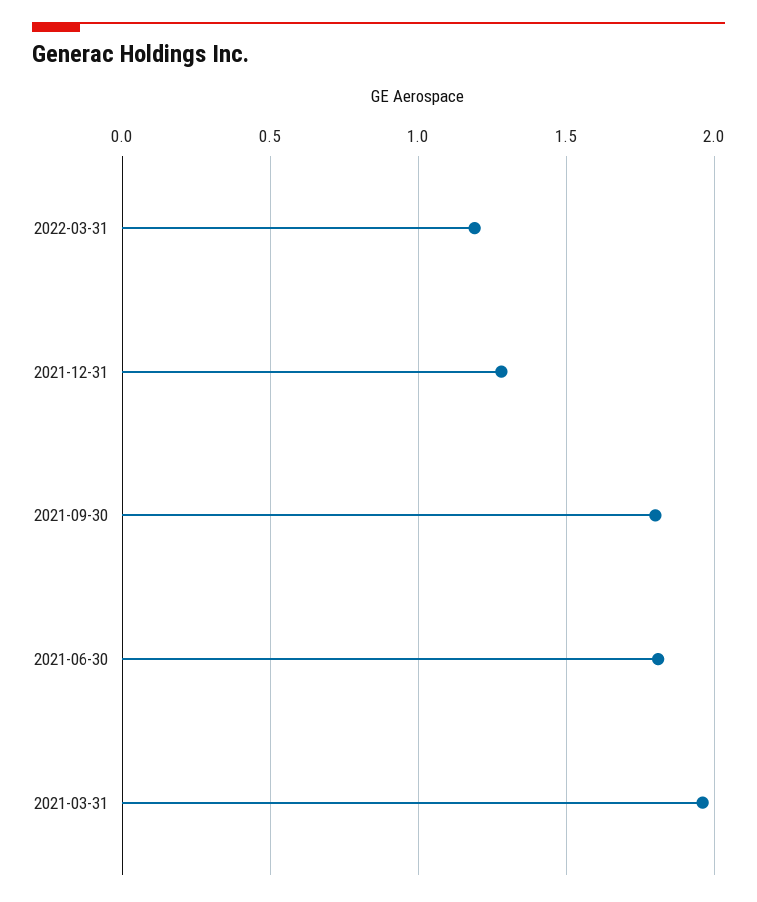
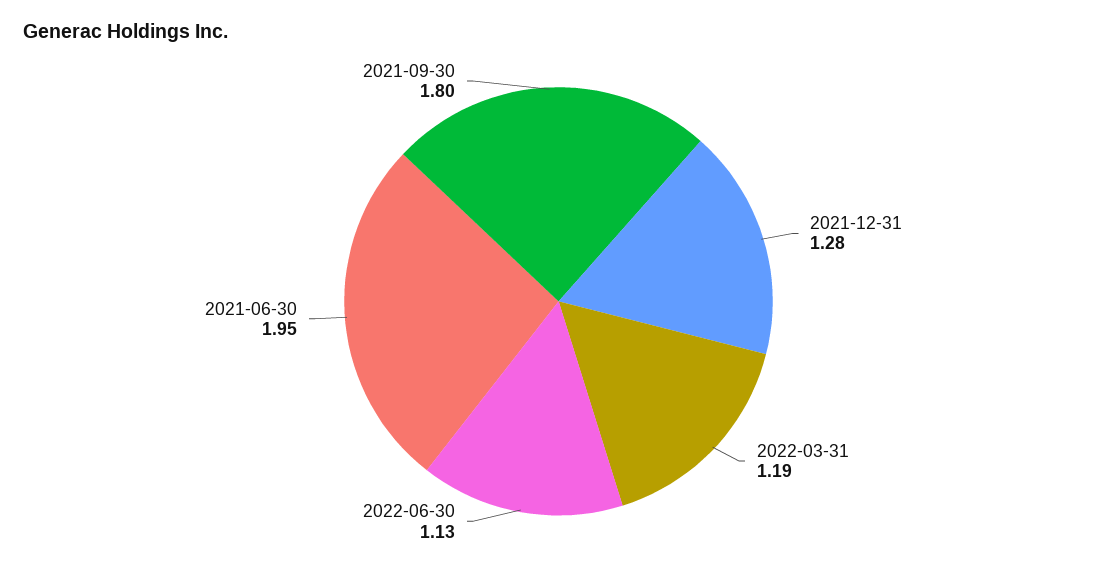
2021-06-30: 1.8 -> 1.95
2021-03-31: 1.95 -> none
2022-06-30: none -> 1.13

